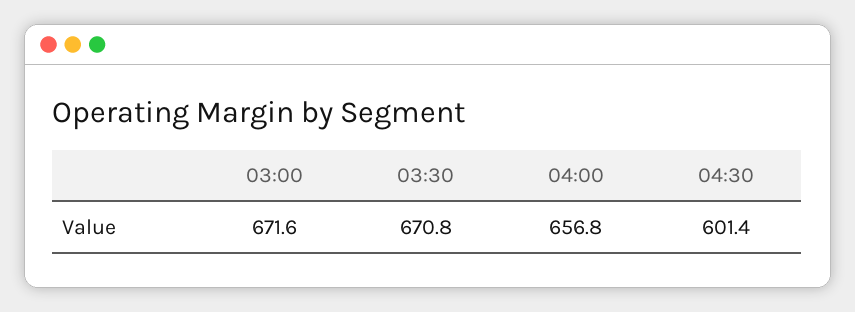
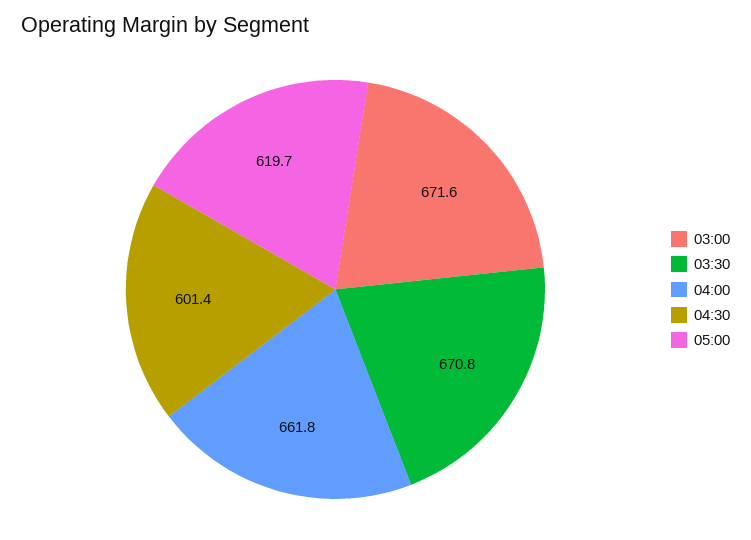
04:00: 656.8 -> 661.8
05:00: none -> 619.7

